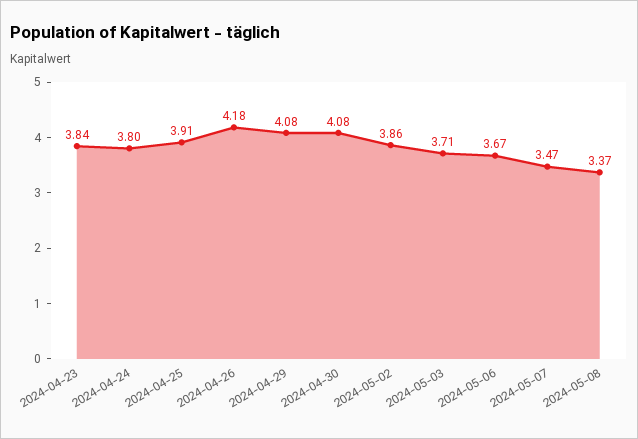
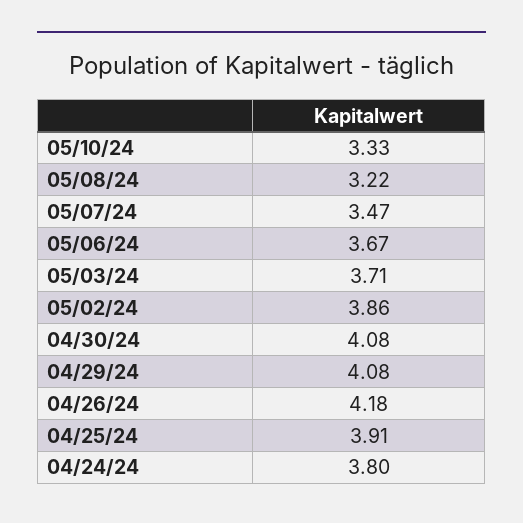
2024-04-23: 3.84 -> none
2024-05-08: 3.37 -> 3.22
05/10/24: none -> 3.33

